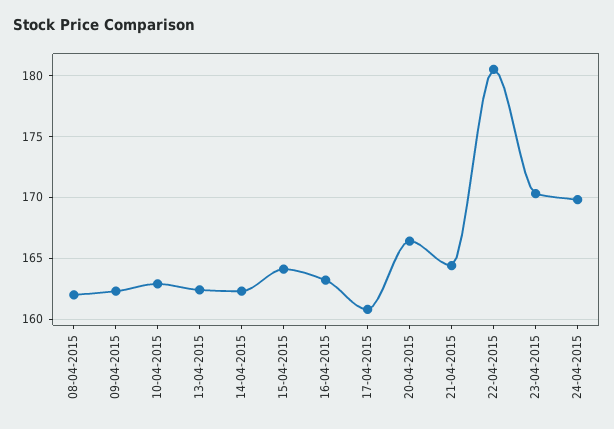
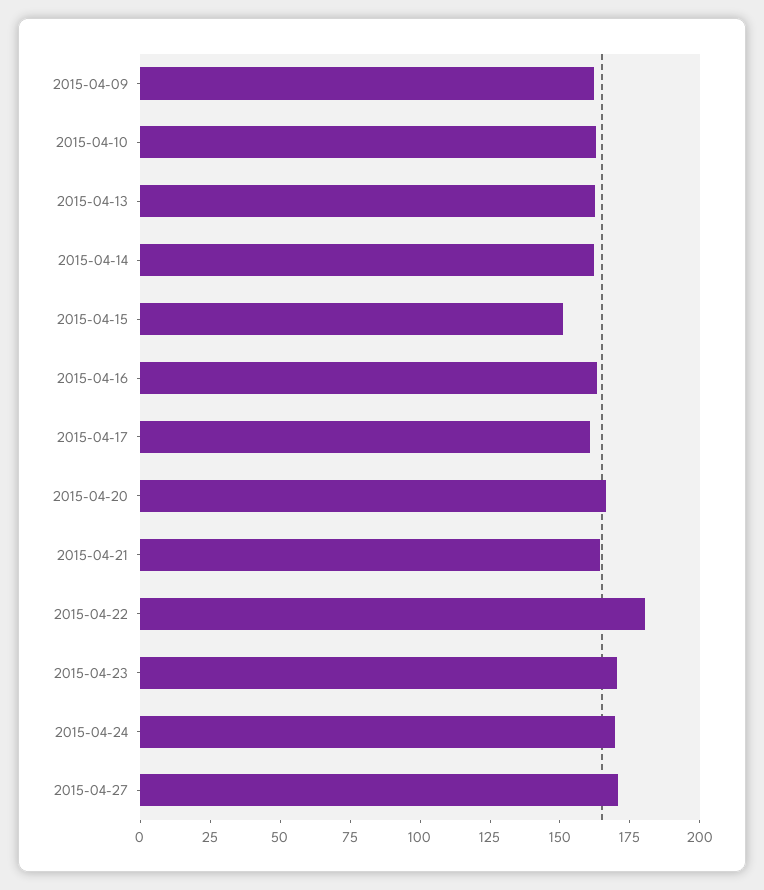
08-04-2015: 162 -> none
15-04-2015: 164 -> 150
2015-04-27: none -> 170

